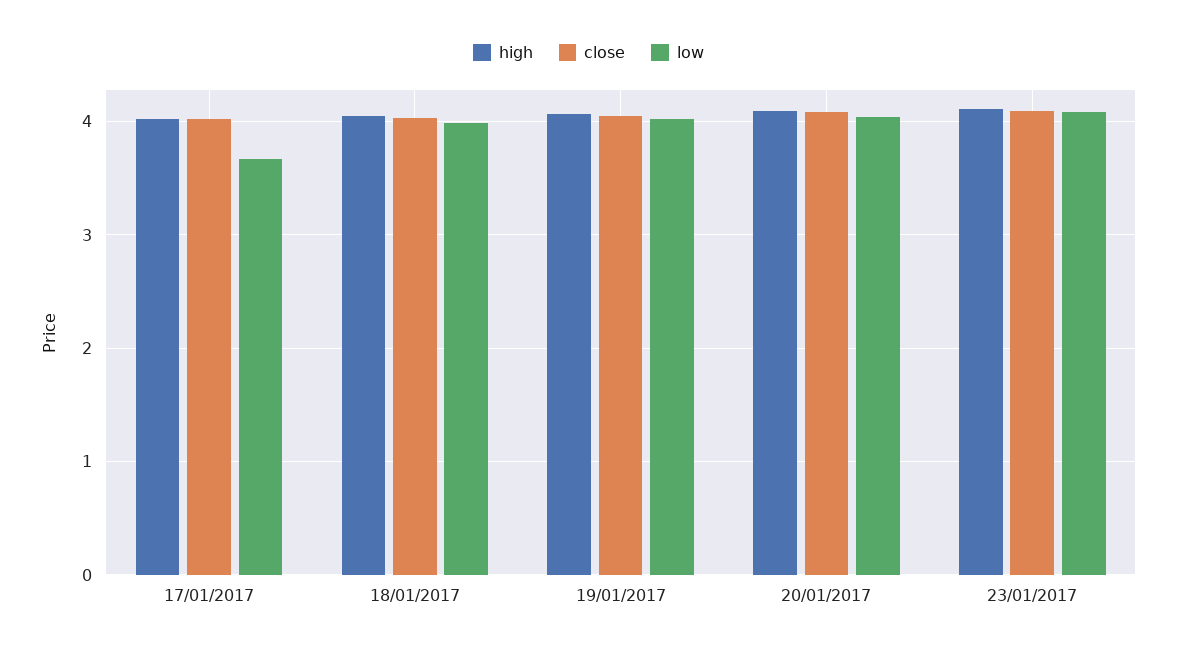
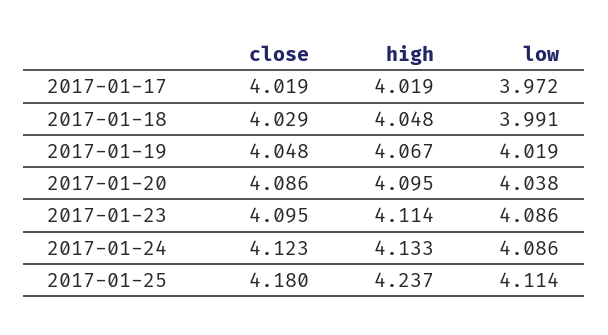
low, 17/01/2017: 3.7 -> 3.972
close, 2017-01-24: none -> 4.123
high, 2017-01-24: none -> 4.133
low, 2017-01-24: none -> 4.086
close, 2017-01-25: none -> 4.18
high, 2017-01-25: none -> 4.237
low, 2017-01-25: none -> 4.114

